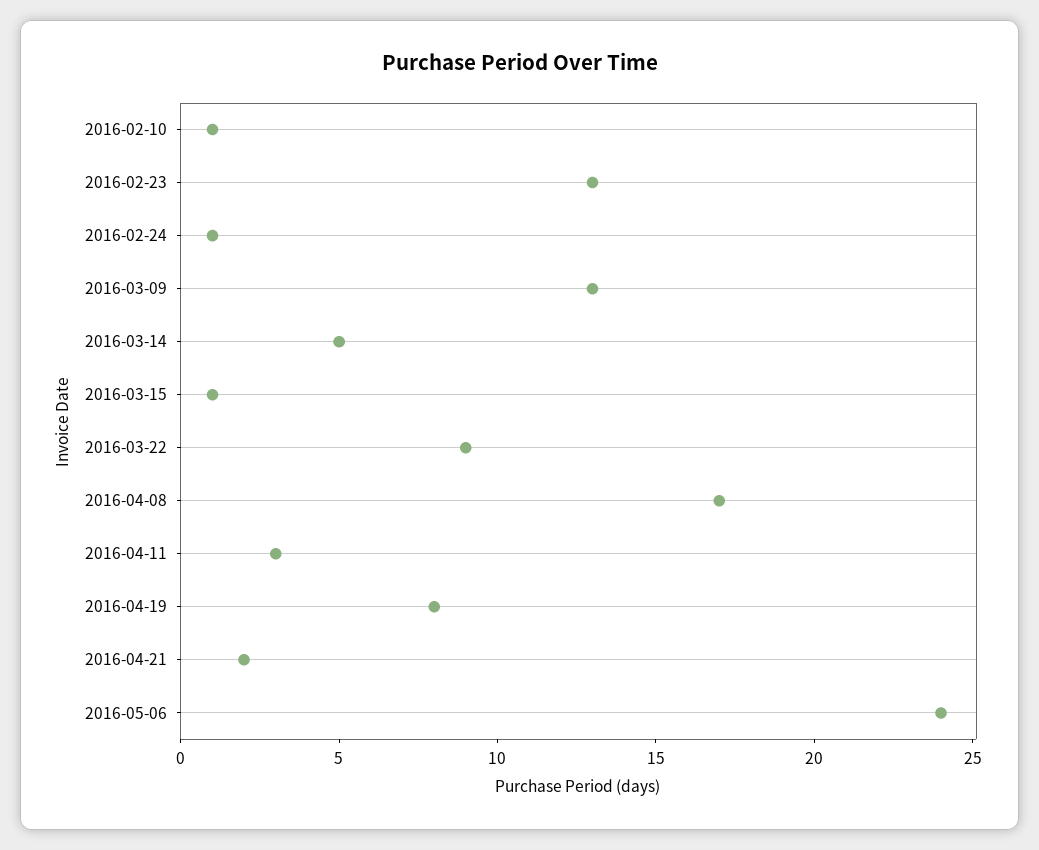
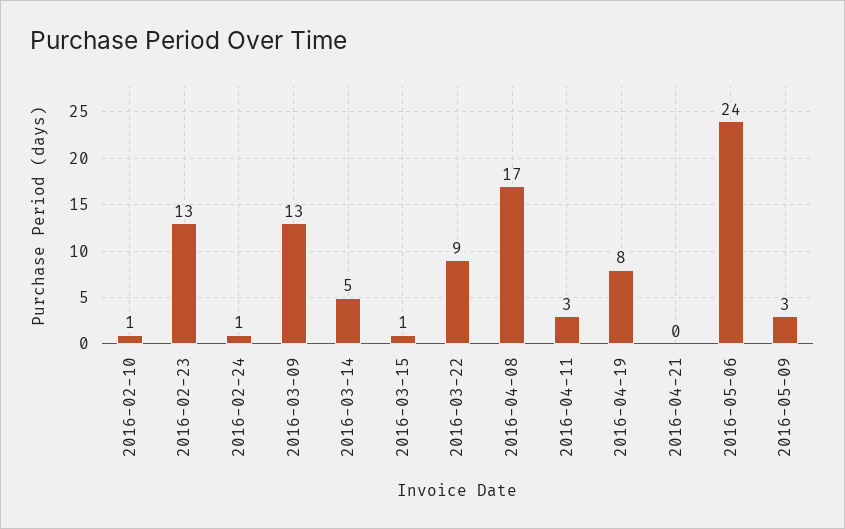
2016-04-21: 2 -> 0
2016-05-09: none -> 3

